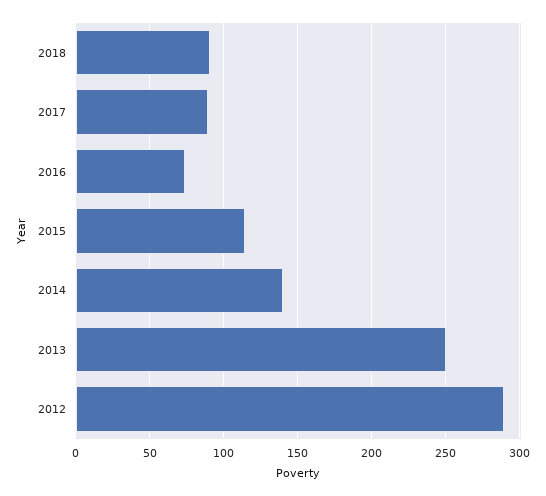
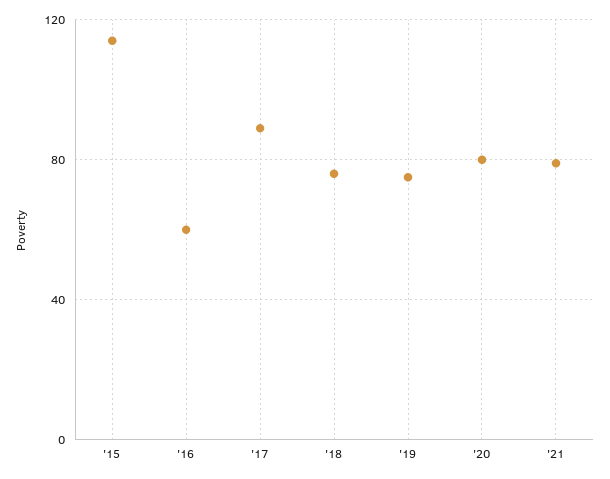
2018: 90 -> 75
2016: 75 -> 60
2014: 140 -> none
2013: 250 -> none
2012: 290 -> none
'19: none -> 75
'20: none -> 80
'21: none -> 80

